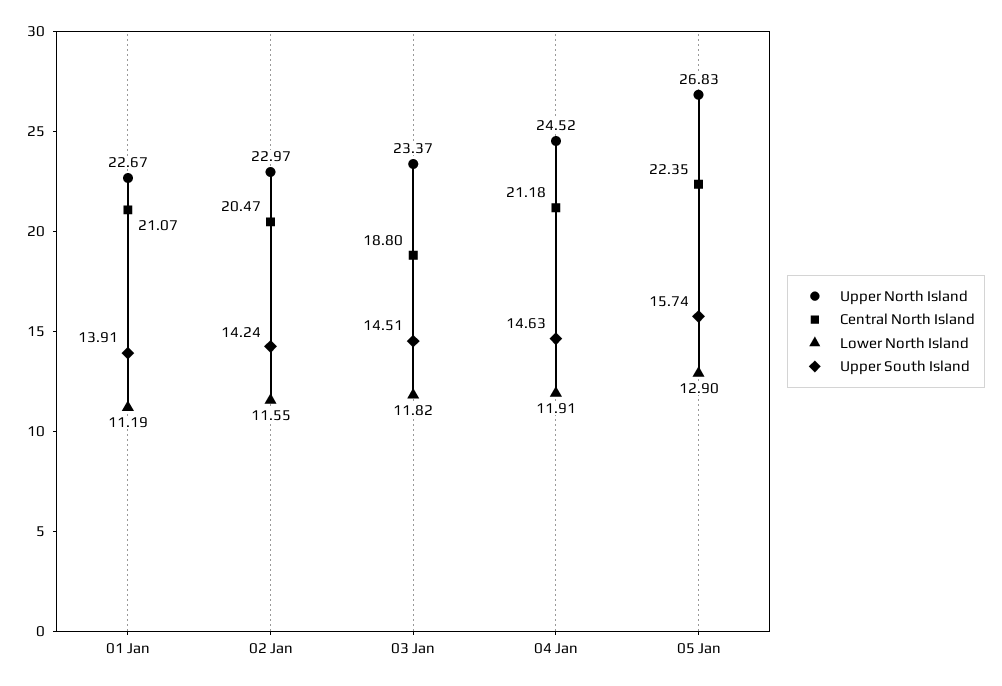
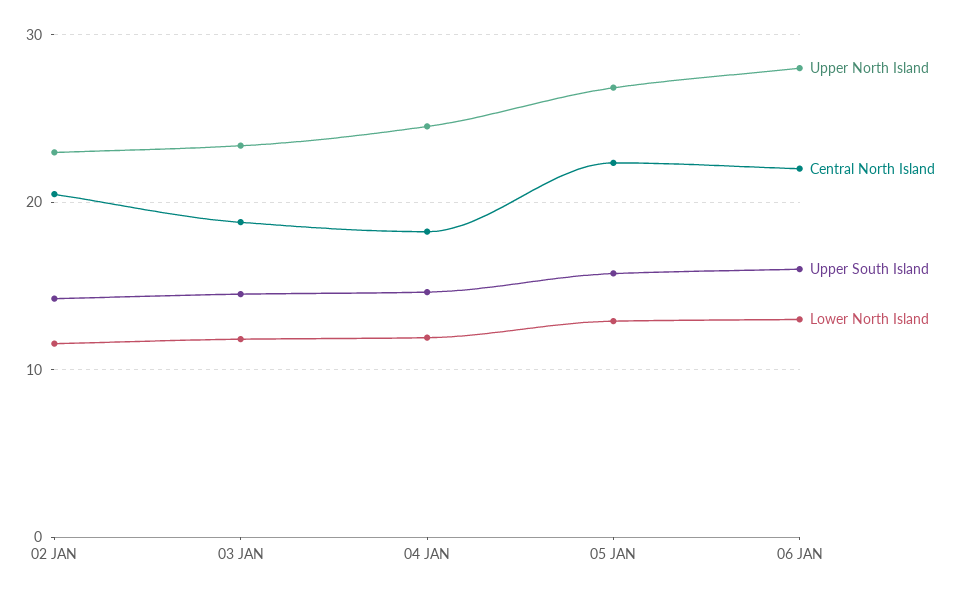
Upper North Island, 01 Jan: 22.67 -> none
Central North Island, 01 Jan: 21.07 -> none
Lower North Island, 01 Jan: 11.19 -> none
Upper South Island, 01 Jan: 13.91 -> none
Central North Island, 04 Jan: 21.18 -> 18
Upper North Island, 06 JAN: none -> 28
Central North Island, 06 JAN: none -> 22
Upper South Island, 06 JAN: none -> 16
Lower North Island, 06 JAN: none -> 13

